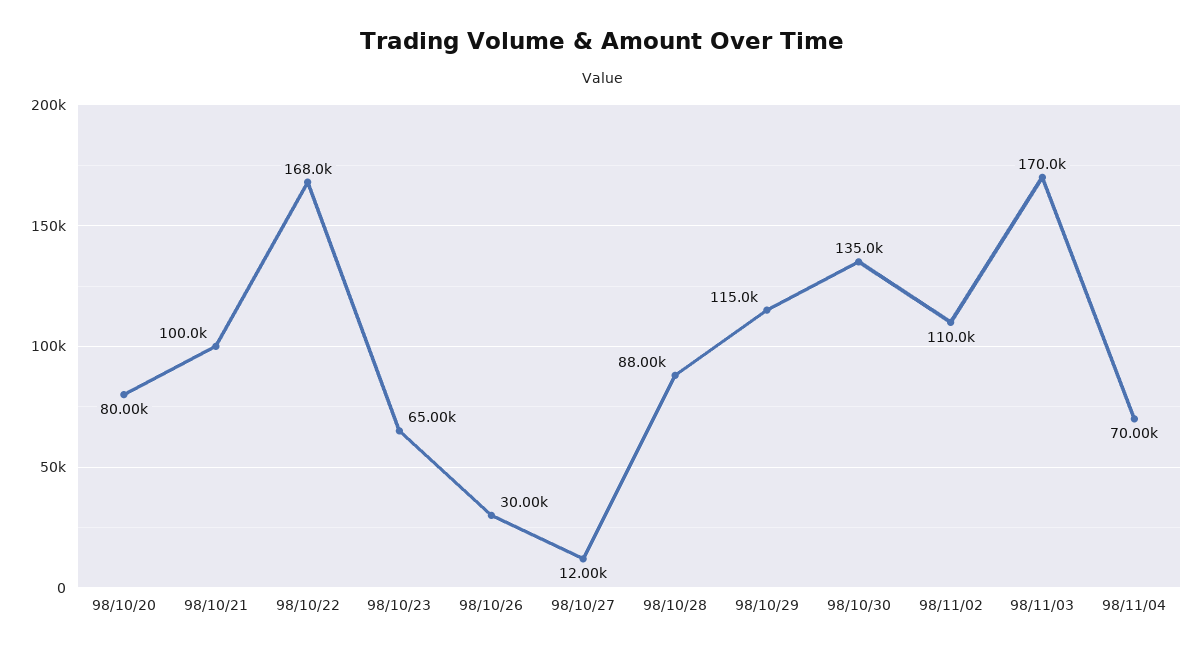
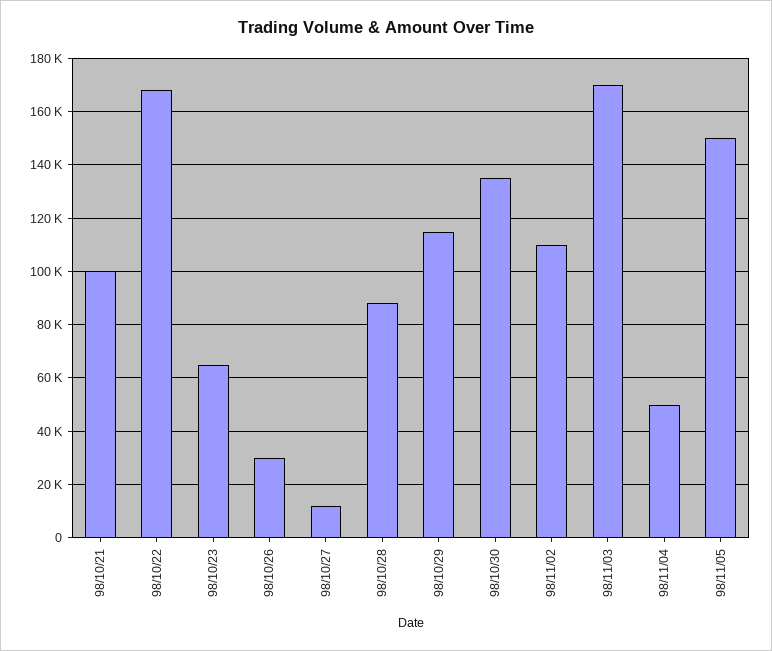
98/10/20: 80000 -> none
98/11/04: 70000 -> 50000
98/11/05: none -> 150000

